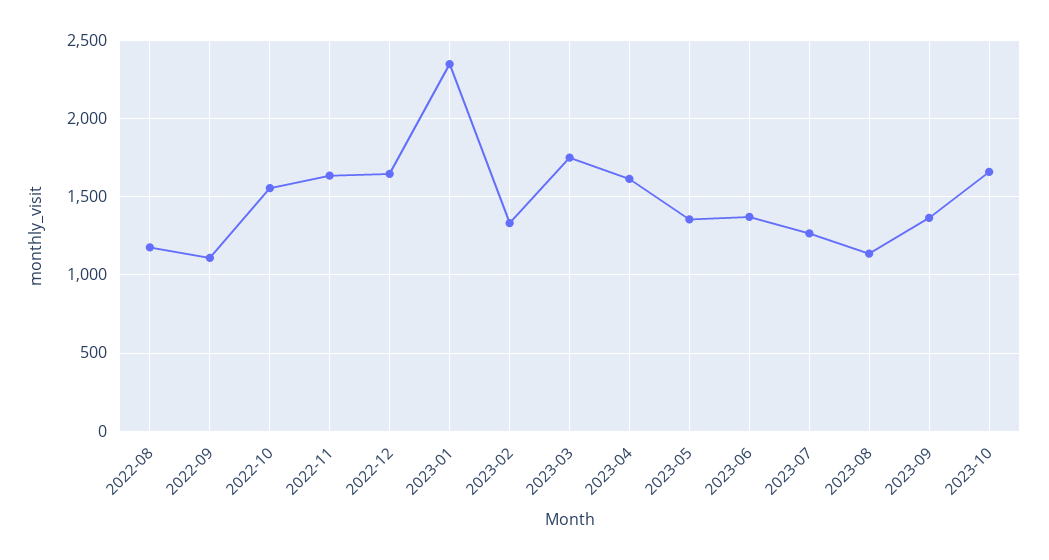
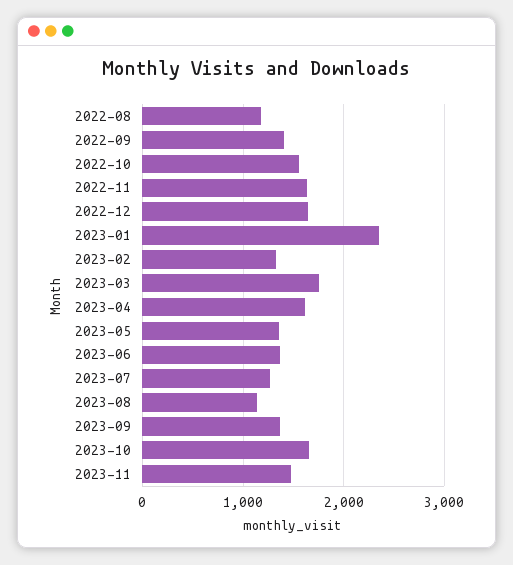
2022-09: 1100 -> 1400
2023-11: none -> 1500

